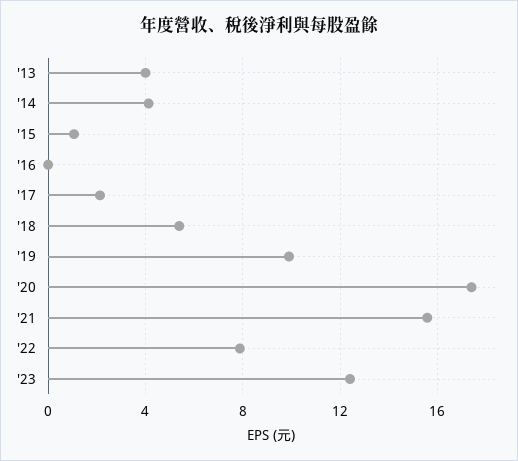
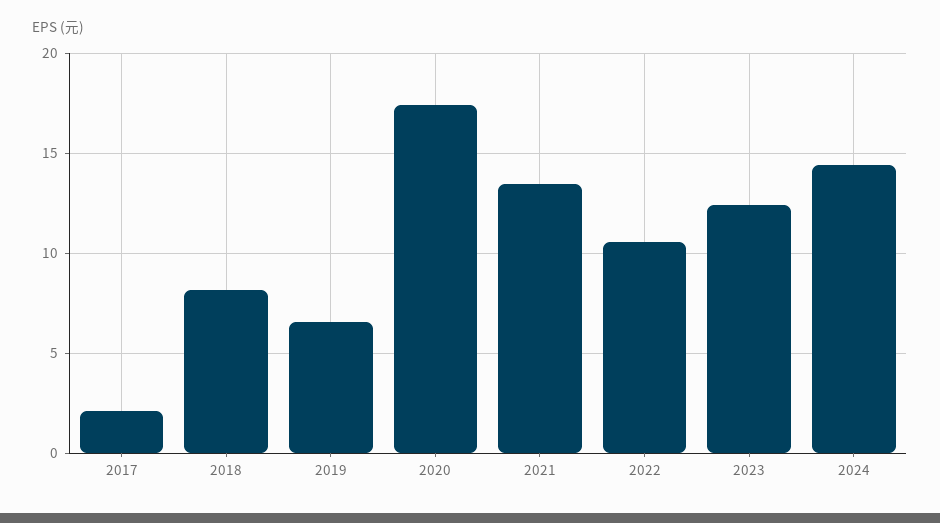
'13: 4 -> none
'14: 4 -> none
'15: 1 -> none
'16: 0 -> none
'18: 5.5 -> 8
'19: 10 -> 6.5
'21: 15.5 -> 13.5
'22: 8 -> 10.5
2024: none -> 14.5

